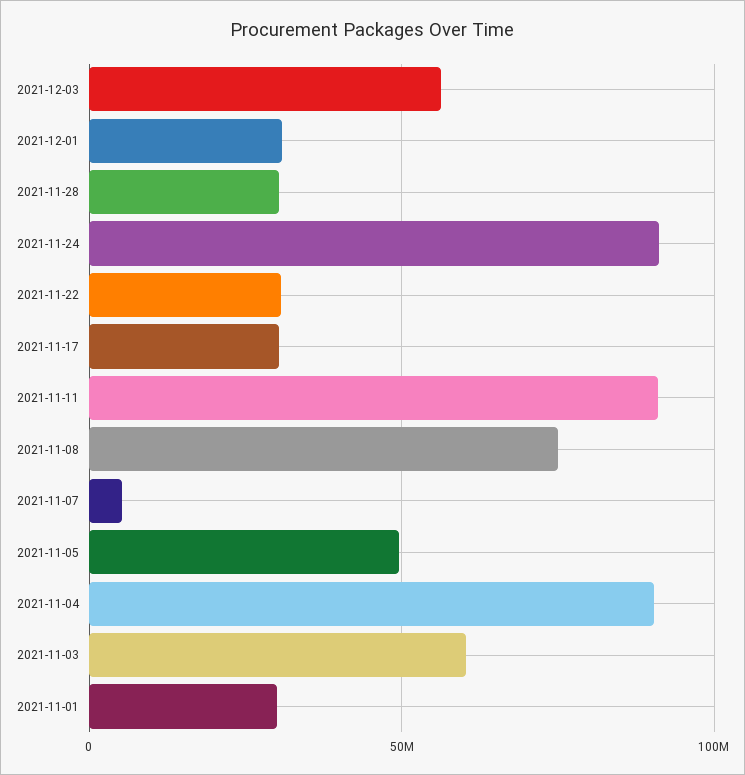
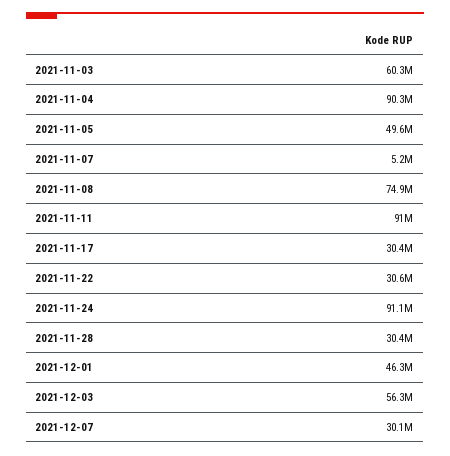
2021-12-01: 30000000 -> 46300000
2021-11-01: 30000000 -> none
2021-12-07: none -> 30100000

